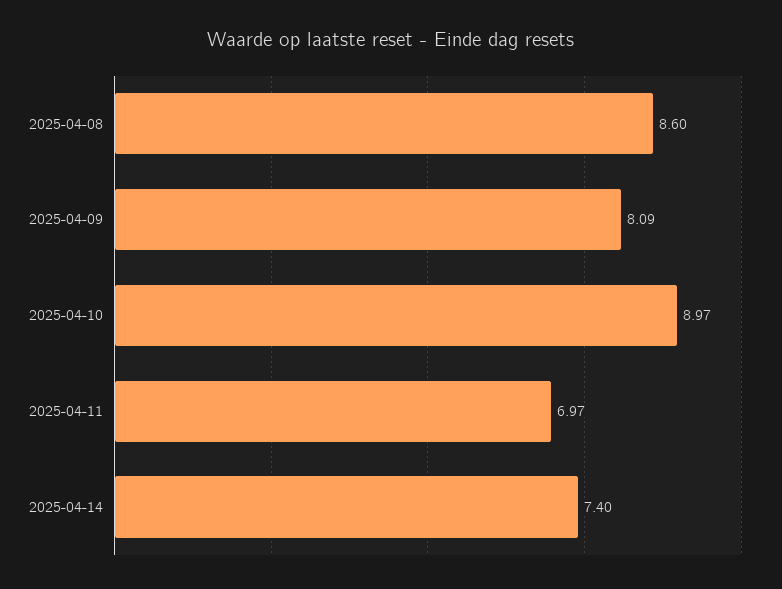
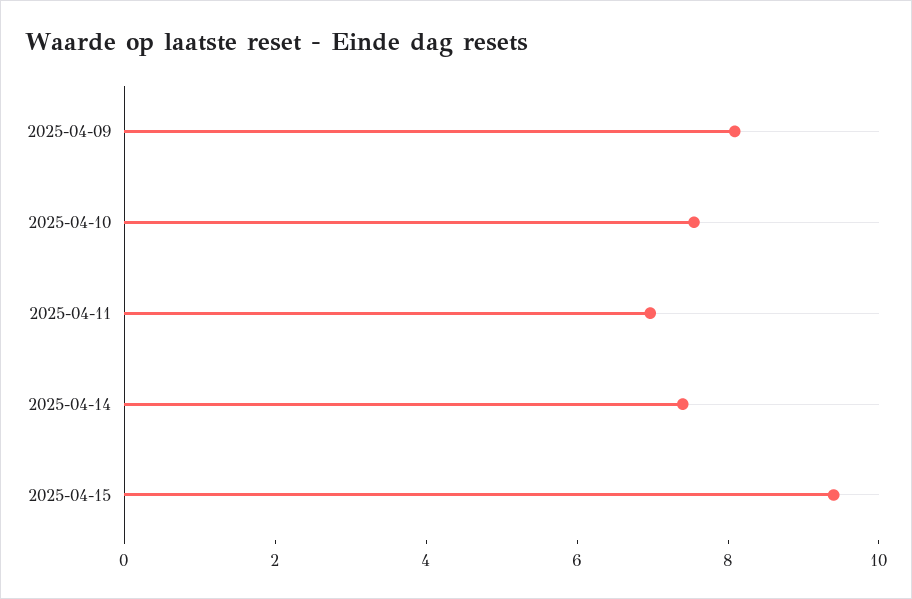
2025-04-08: 8.6 -> none
2025-04-10: 8.97 -> 7.5
2025-04-15: none -> 9.5

